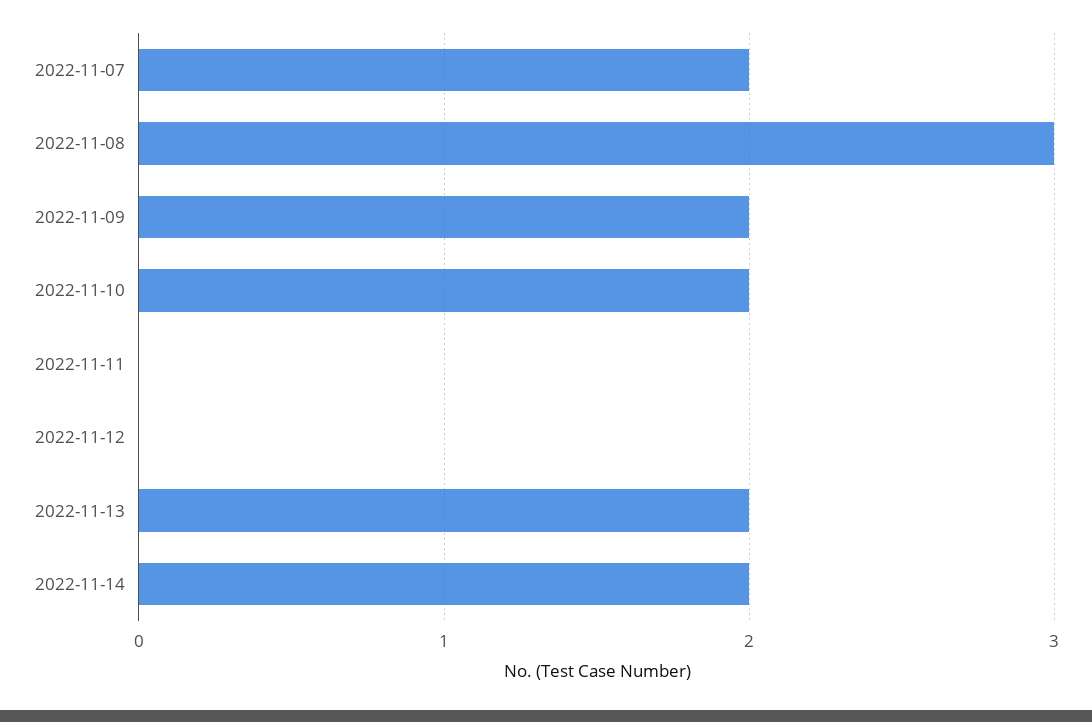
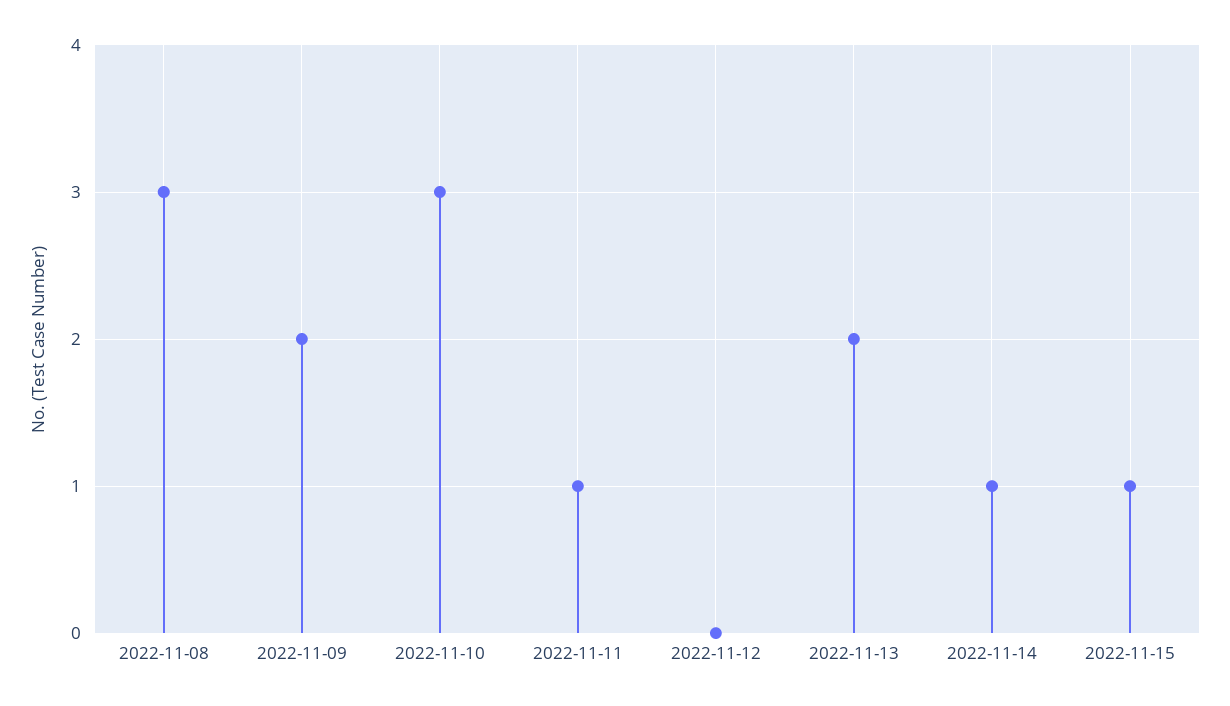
2022-11-07: 2 -> none
2022-11-10: 2 -> 3
2022-11-11: 0 -> 1
2022-11-14: 2 -> 1
2022-11-15: none -> 1

